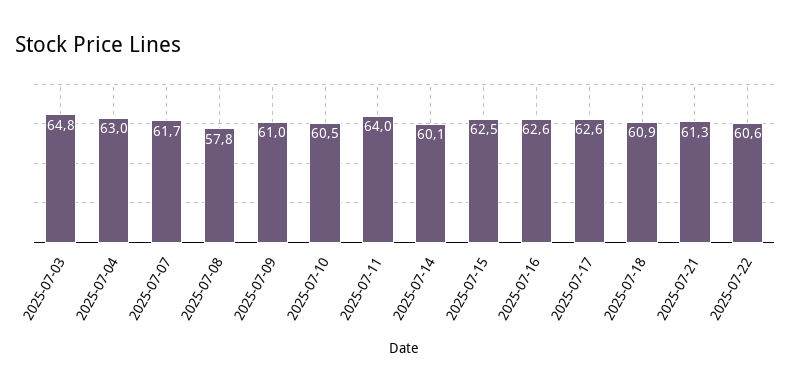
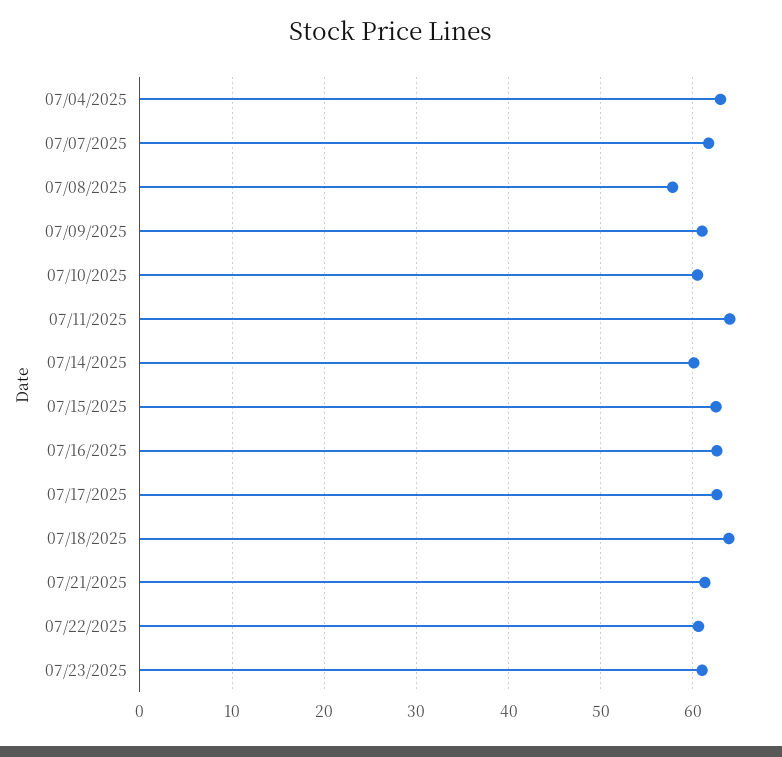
2025-07-03: 64.8 -> none
2025-07-18: 60.9 -> 64
07/23/2025: none -> 61

